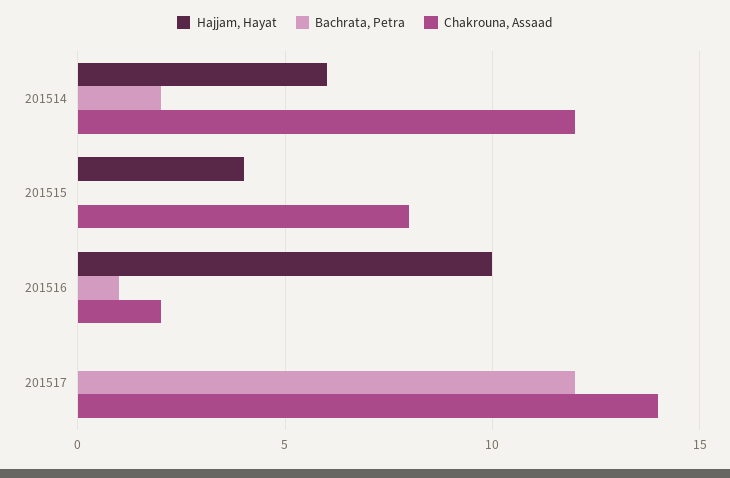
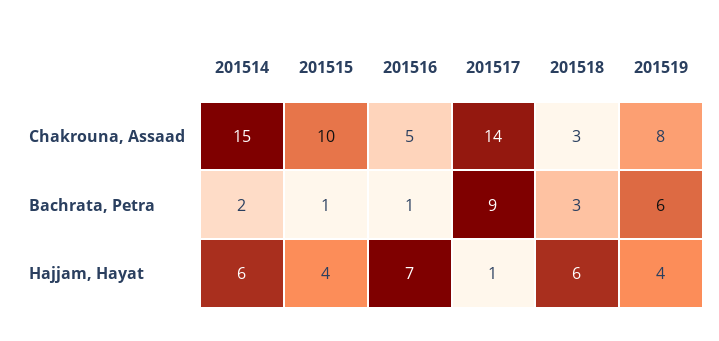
Chakrouna, Assaad, 201514: 12 -> 15
Bachrata, Petra, 201515: 0 -> 1
Chakrouna, Assaad, 201515: 8 -> 10
Hajjam, Hayat, 201516: 10 -> 7
Chakrouna, Assaad, 201516: 2 -> 5
Hajjam, Hayat, 201517: 0 -> 1
Bachrata, Petra, 201517: 12 -> 9
Chakrouna, Assaad, 201518: none -> 3
Chakrouna, Assaad, 201519: none -> 8
Bachrata, Petra, 201518: none -> 3
Bachrata, Petra, 201519: none -> 6
Hajjam, Hayat, 201518: none -> 6
Hajjam, Hayat, 201519: none -> 4

